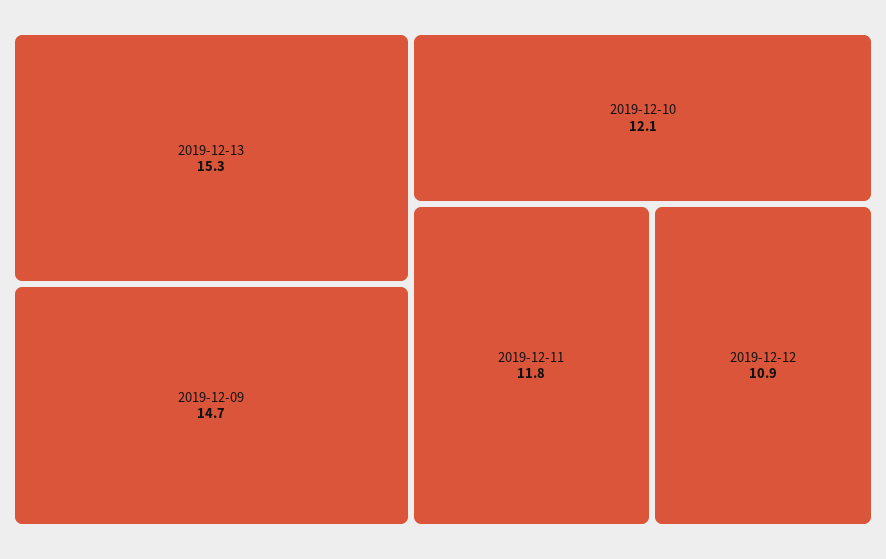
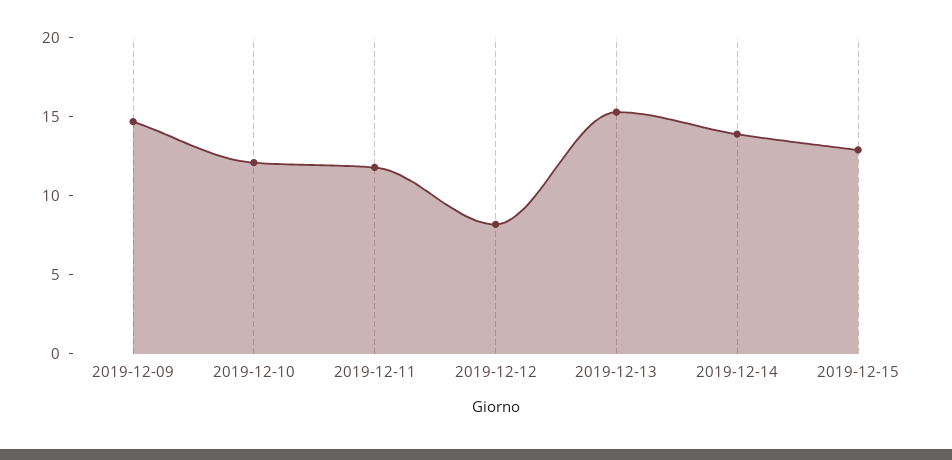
2019-12-12: 10.9 -> 8
2019-12-14: none -> 14
2019-12-15: none -> 13

